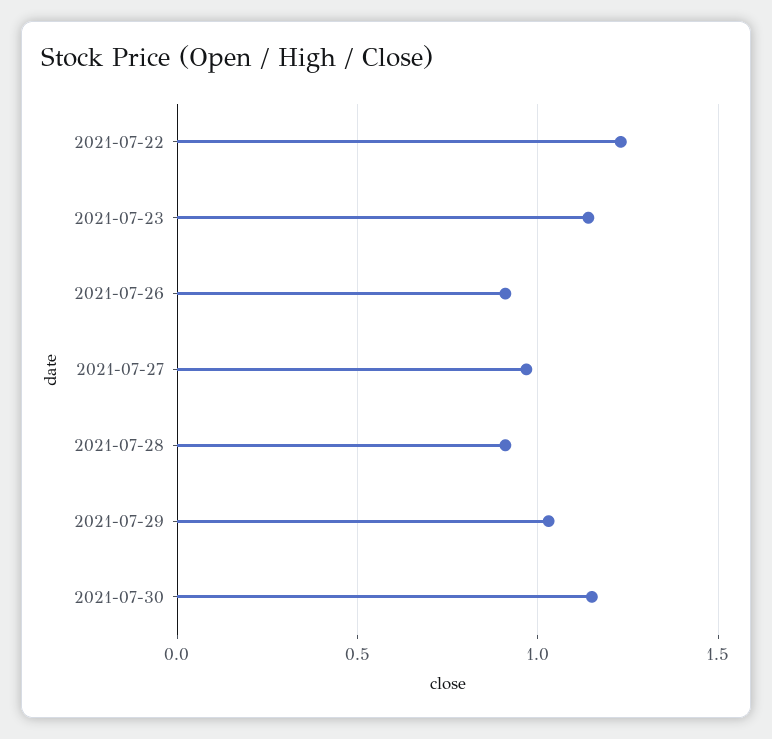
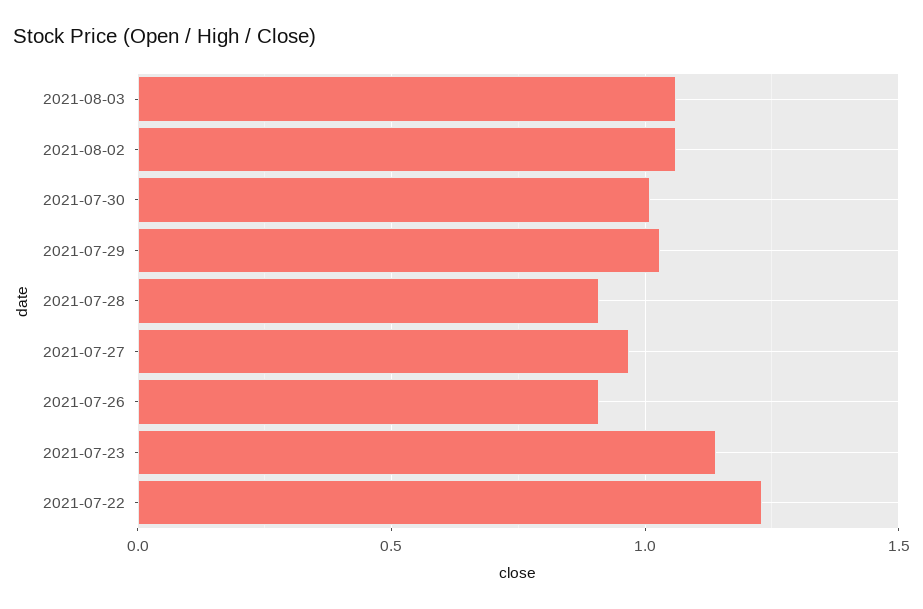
2021-07-30: 1.15 -> 1
2021-08-03: none -> 1.05
2021-08-02: none -> 1.05

